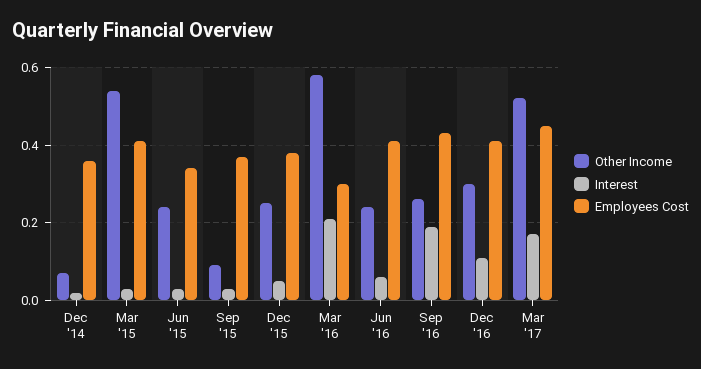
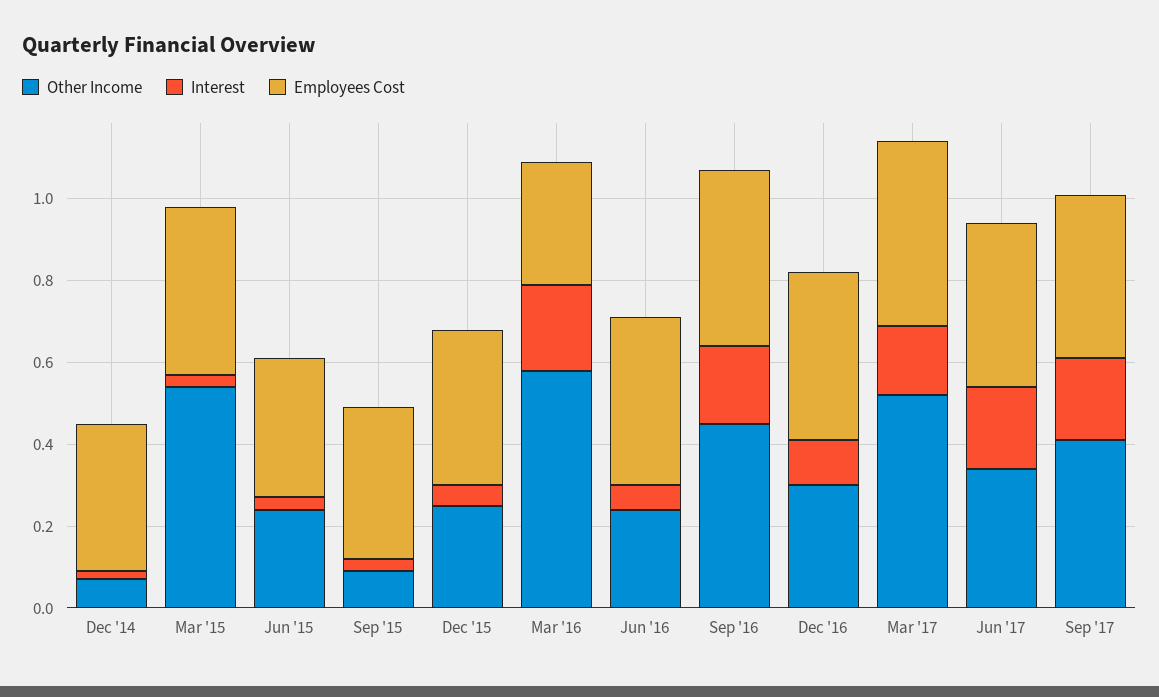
Other Income, Sep '16: 0.25 -> 0.45
Other Income, Jun '17: none -> 0.35
Interest, Jun '17: none -> 0.2
Employees Cost, Jun '17: none -> 0.4
Other Income, Sep '17: none -> 0.4
Interest, Sep '17: none -> 0.2
Employees Cost, Sep '17: none -> 0.4

